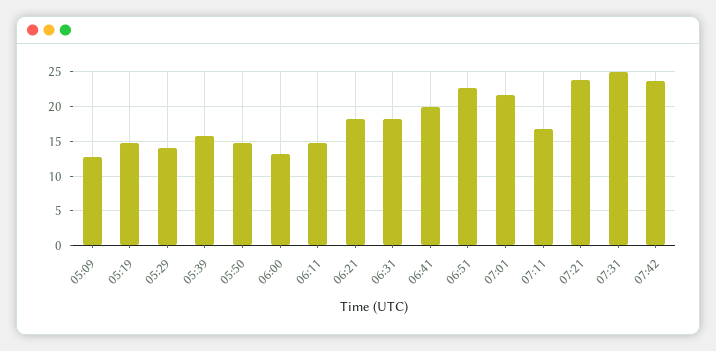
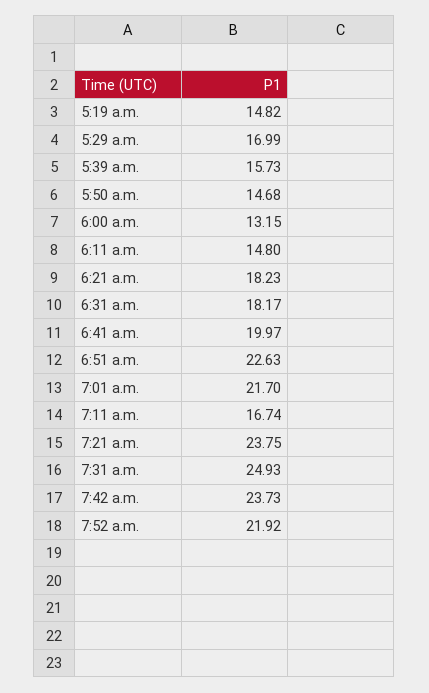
05:09: 13 -> none
05:29: 14 -> 16.99
7:52 a.m.: none -> 21.92

